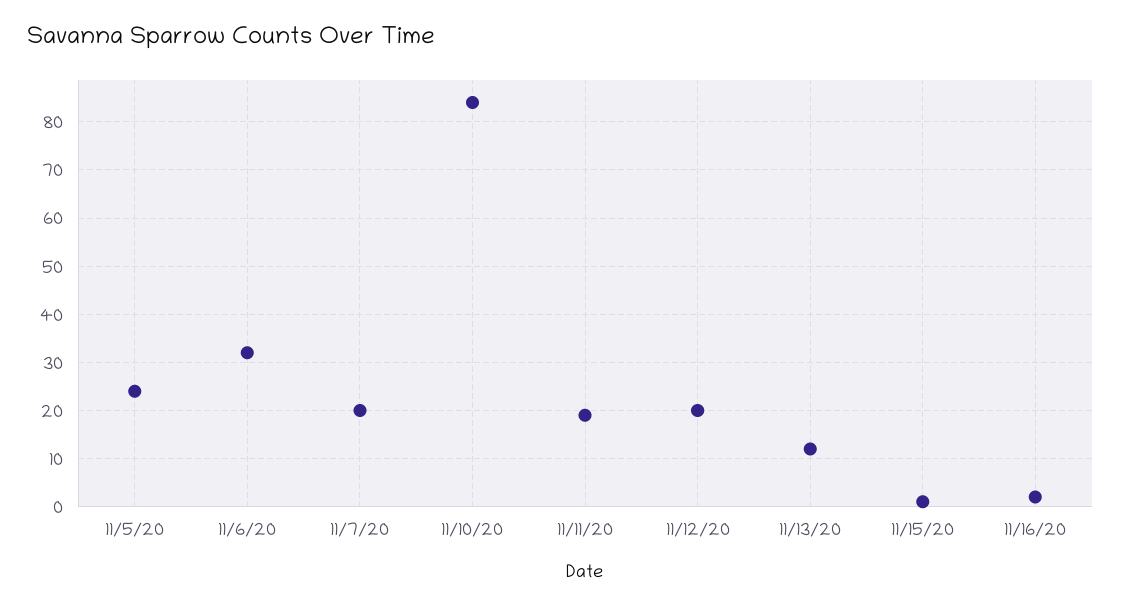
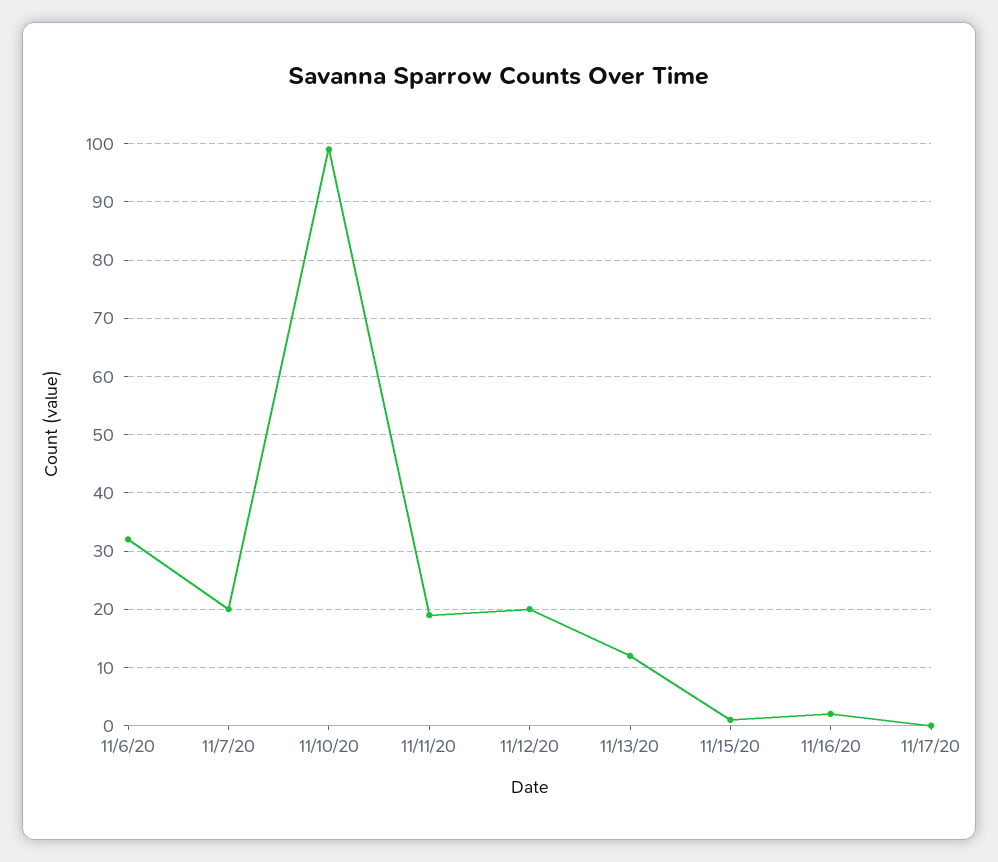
11/5/20: 25 -> none
11/10/20: 85 -> 100
11/17/20: none -> 0

